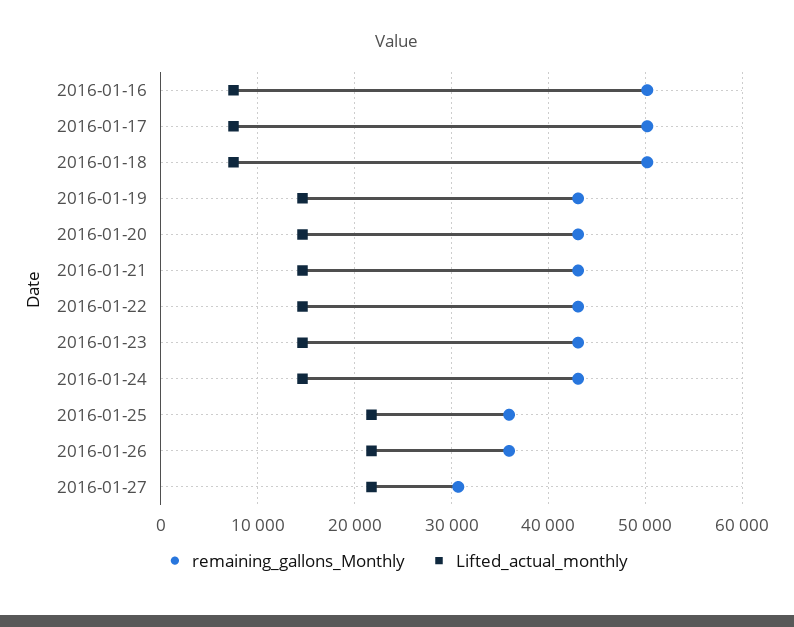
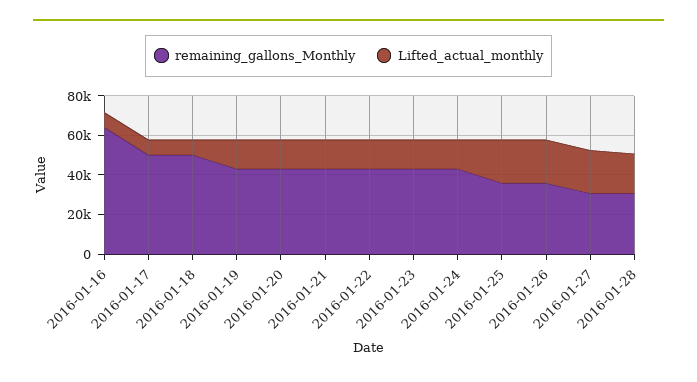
remaining_gallons_Monthly, 2016-01-16: 50000 -> 65000
remaining_gallons_Monthly, 2016-01-28: none -> 30000
Lifted_actual_monthly, 2016-01-28: none -> 20000

